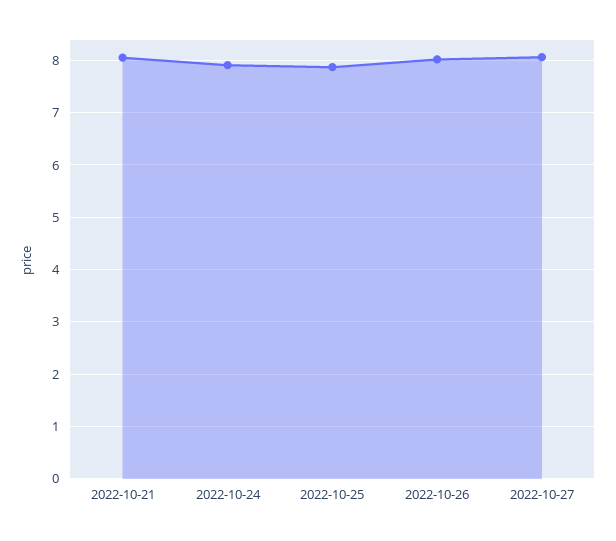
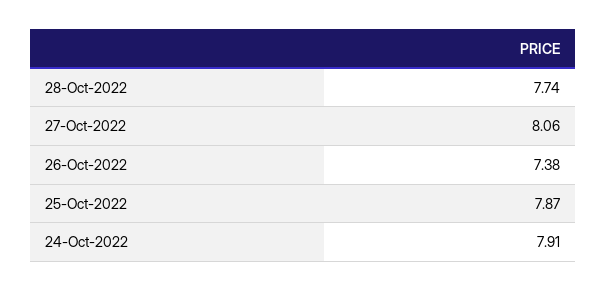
2022-10-21: 8 -> none
2022-10-26: 8 -> 7.38
28-Oct-2022: none -> 7.74

